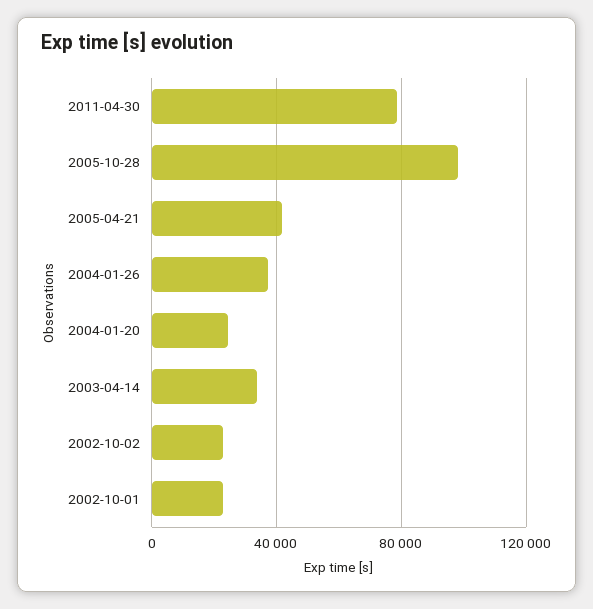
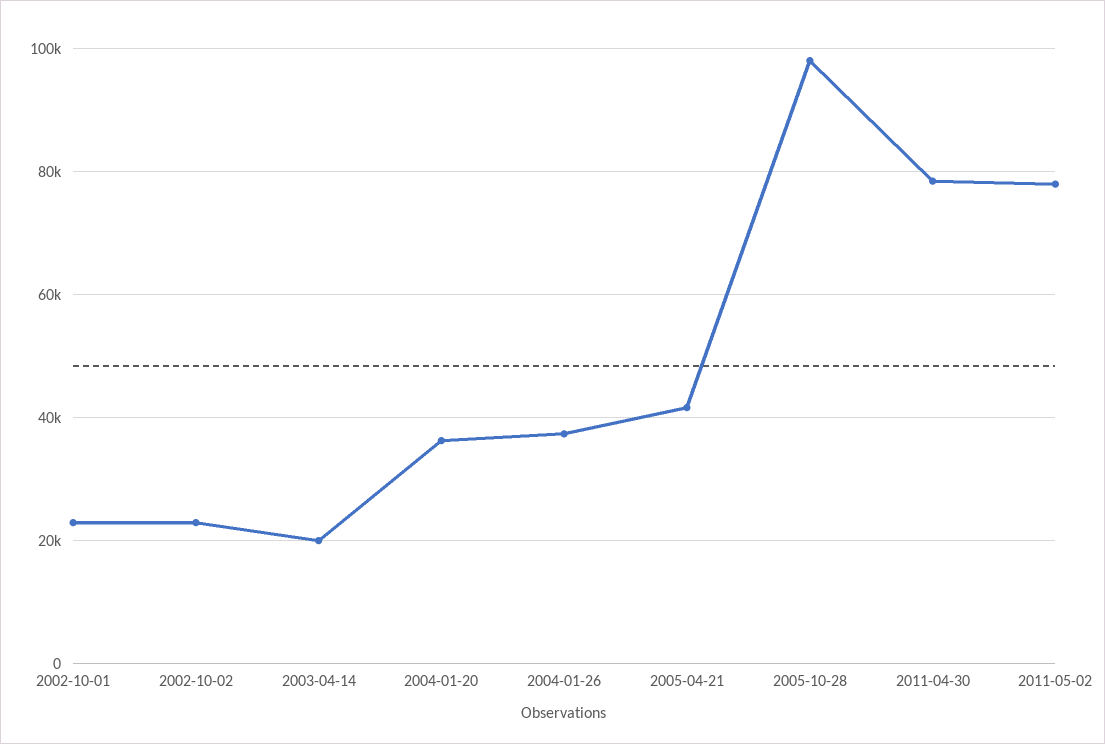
2004-01-20: 25000 -> 36000
2003-04-14: 35000 -> 20000
2011-05-02: none -> 78000

